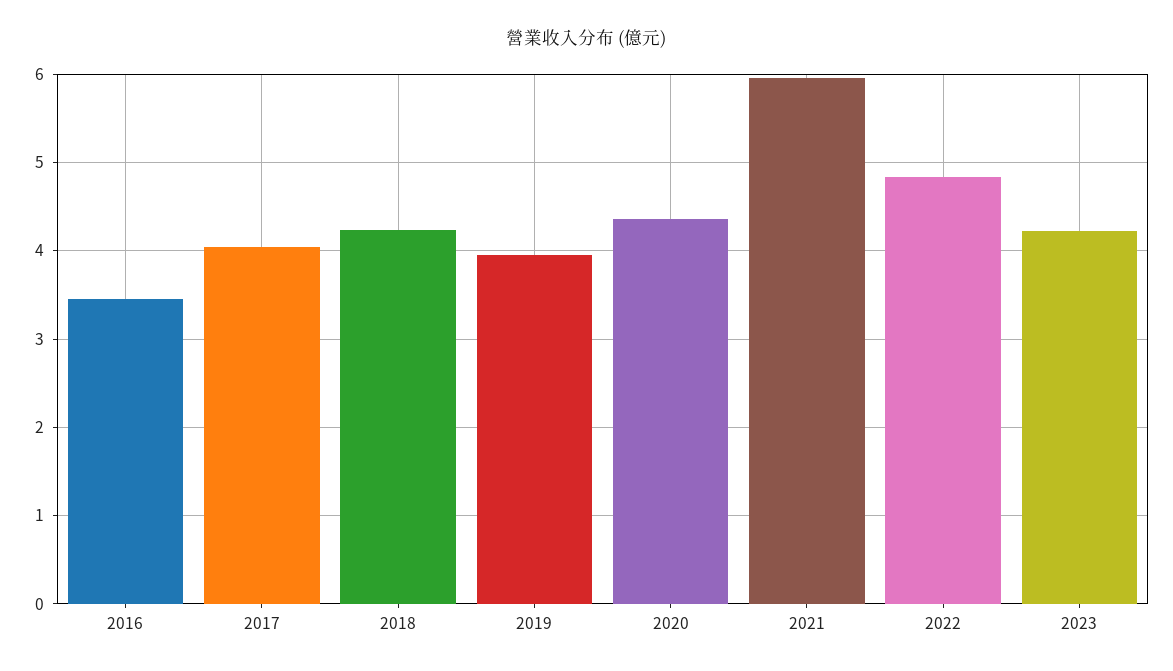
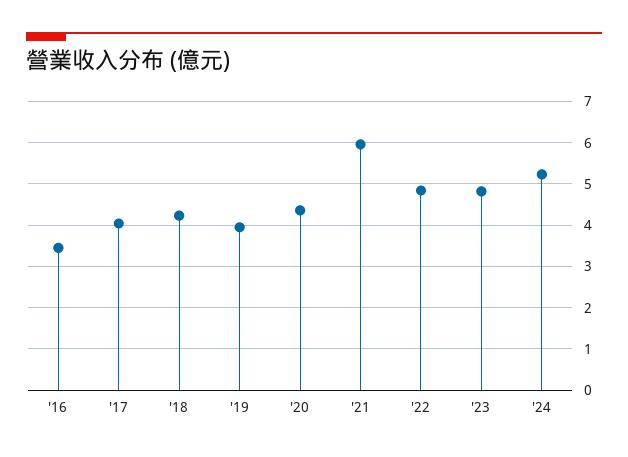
2023: 4.2 -> 4.8
'24: none -> 5.2

